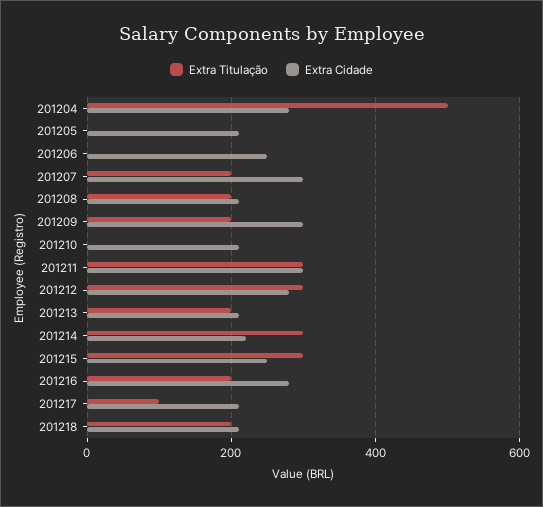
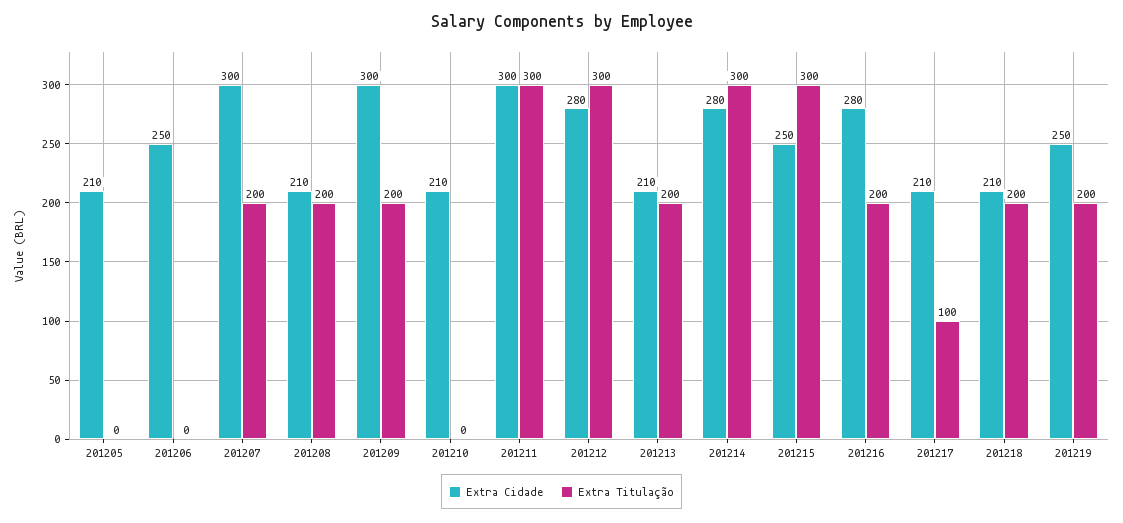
Extra Titulação, 201204: 500 -> none
Extra Cidade, 201204: 280 -> none
Extra Cidade, 201214: 220 -> 280
Extra Cidade, 201219: none -> 250
Extra Titulação, 201219: none -> 200

